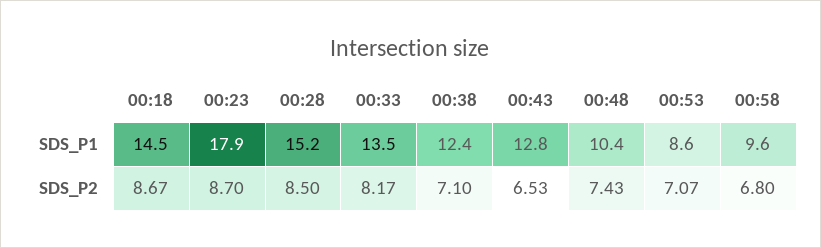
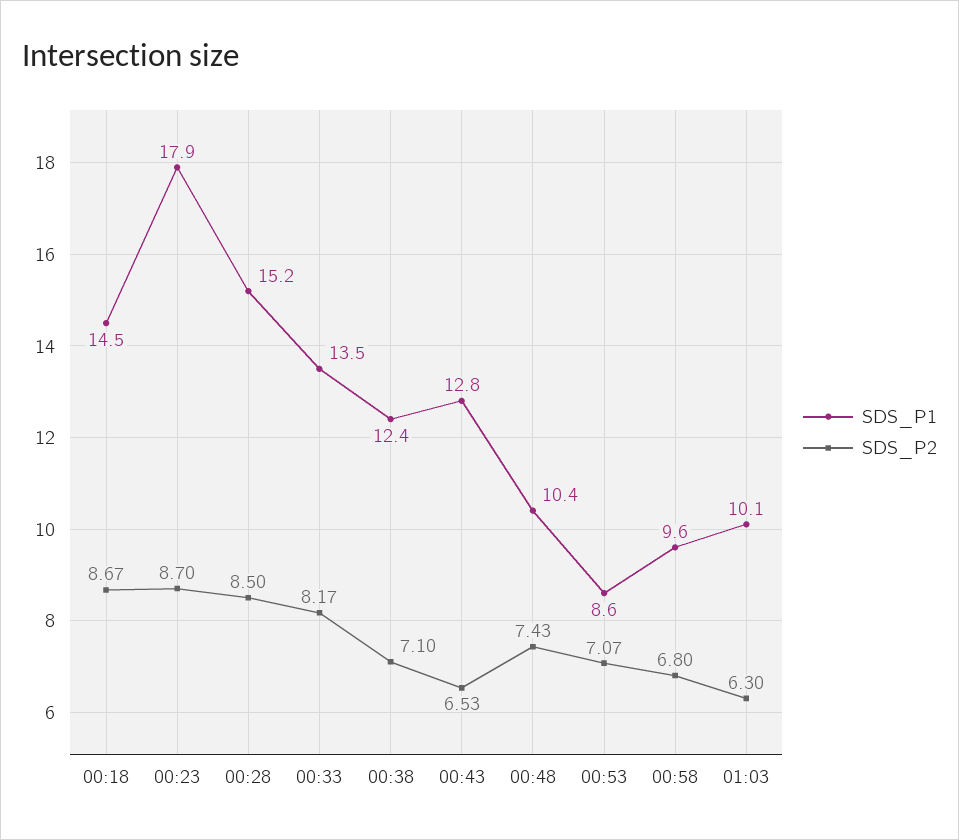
SDS_P1, 01:03: none -> 10.1
SDS_P2, 01:03: none -> 6.3

